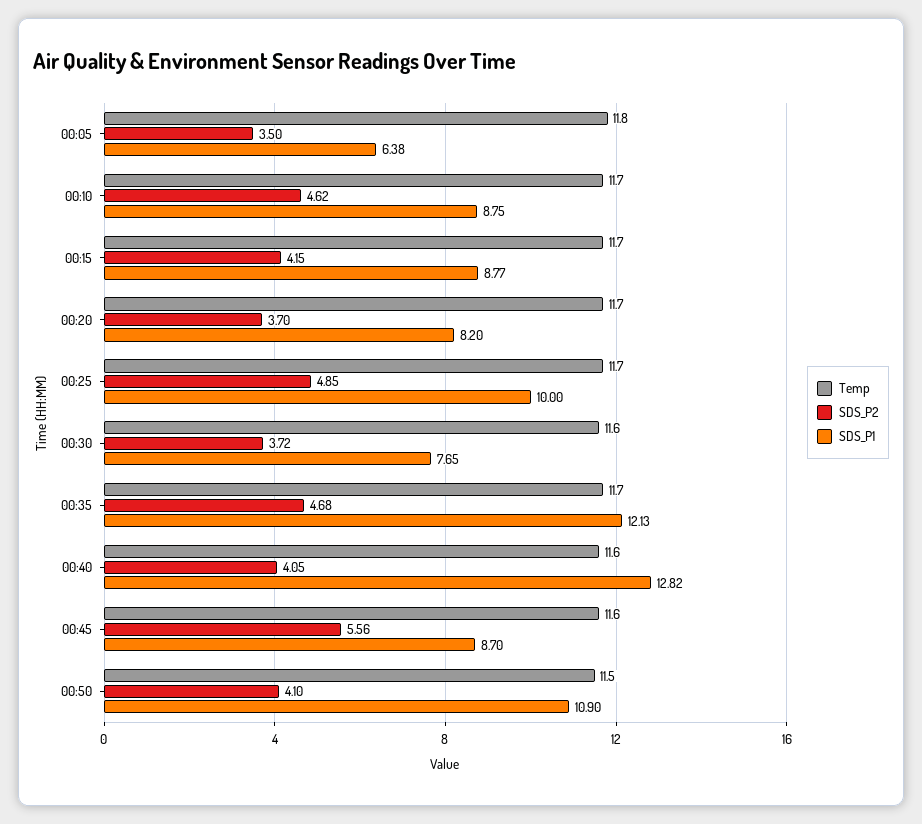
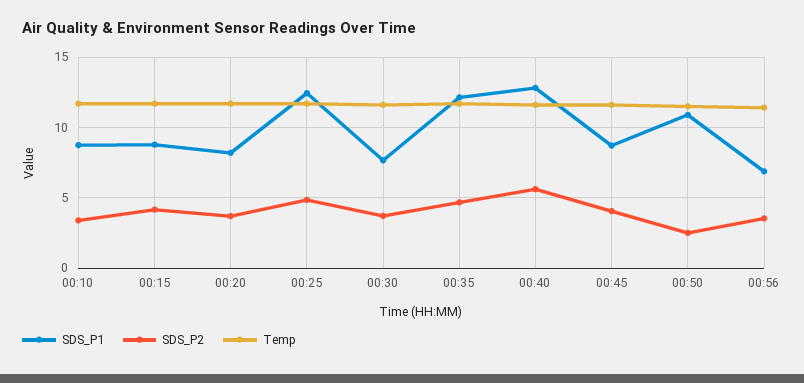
Temp, 00:05: 11.8 -> none
SDS_P2, 00:05: 3.5 -> none
SDS_P1, 00:05: 6.38 -> none
SDS_P2, 00:10: 4.62 -> 3.5
SDS_P1, 00:25: 10 -> 12.5
SDS_P2, 00:40: 4.05 -> 5.5
SDS_P2, 00:45: 5.56 -> 4
SDS_P2, 00:50: 4.1 -> 2.5
SDS_P1, 00:56: none -> 7
SDS_P2, 00:56: none -> 3.5
Temp, 00:56: none -> 11.5

